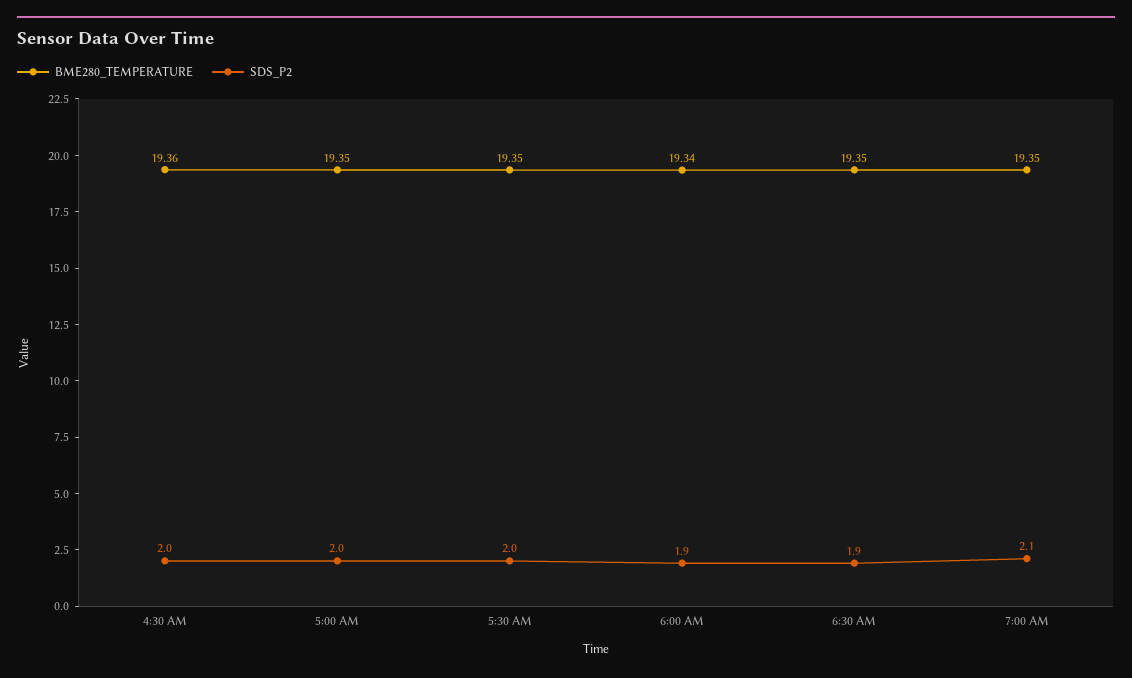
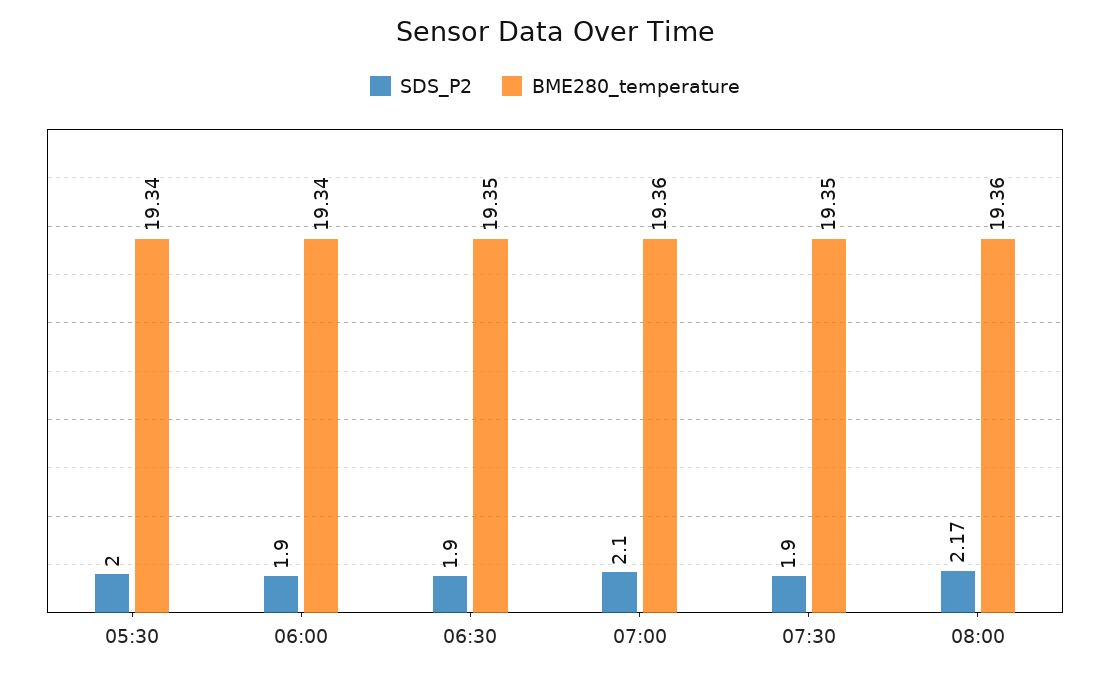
BME280_TEMPERATURE, 4:30 AM: 19.36 -> none
SDS_P2, 4:30 AM: 2 -> none
BME280_TEMPERATURE, 5:00 AM: 19.35 -> none
SDS_P2, 5:00 AM: 2 -> none
BME280_TEMPERATURE, 5:30 AM: 19.35 -> 19.34
BME280_TEMPERATURE, 7:00 AM: 19.35 -> 19.36
SDS_P2, 07:30: none -> 1.9
BME280_TEMPERATURE, 07:30: none -> 19.35
SDS_P2, 08:00: none -> 2.17
BME280_TEMPERATURE, 08:00: none -> 19.36

